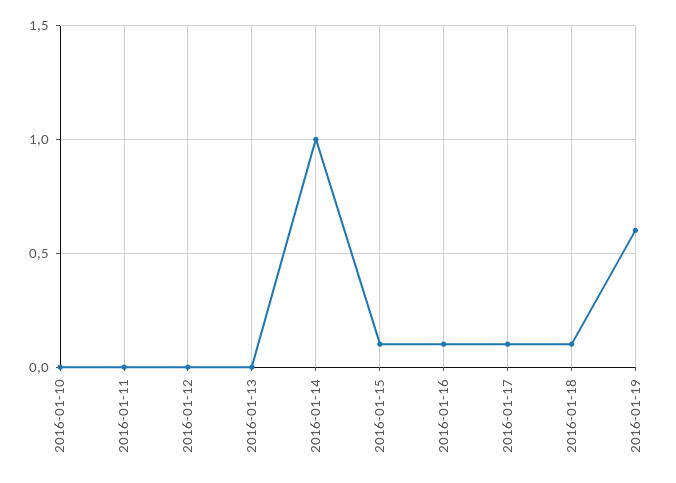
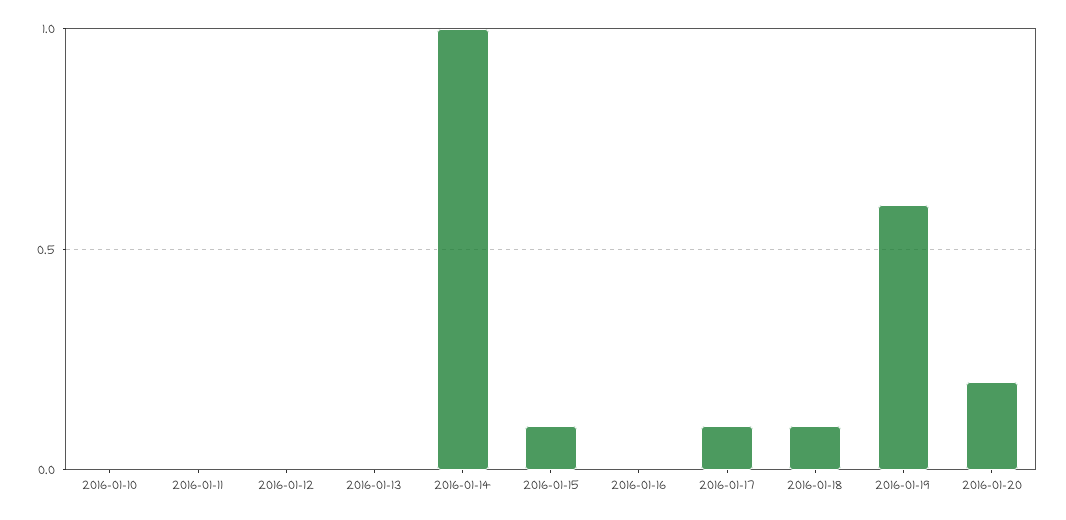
2016-01-16: 0.1 -> 0
2016-01-20: none -> 0.2

